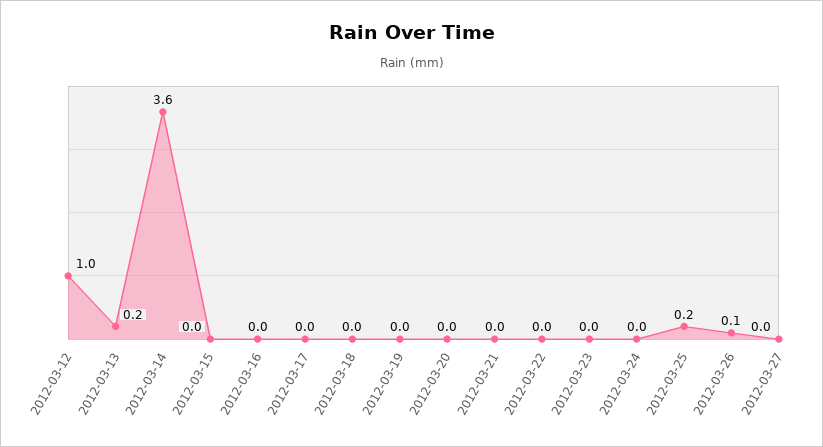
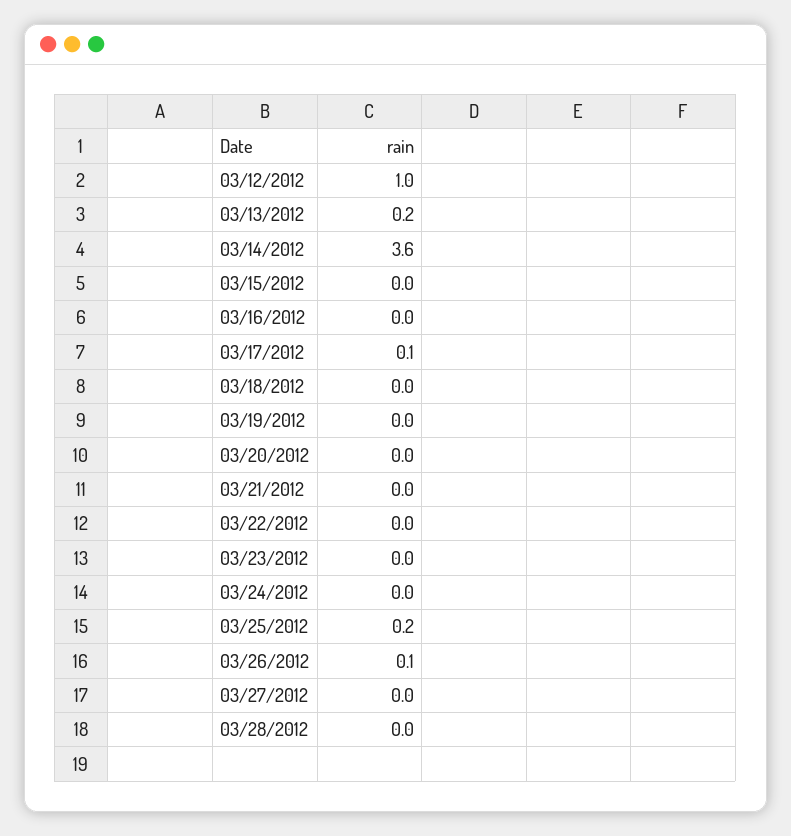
2012-03-17: 0 -> 0.1
03/28/2012: none -> 0

